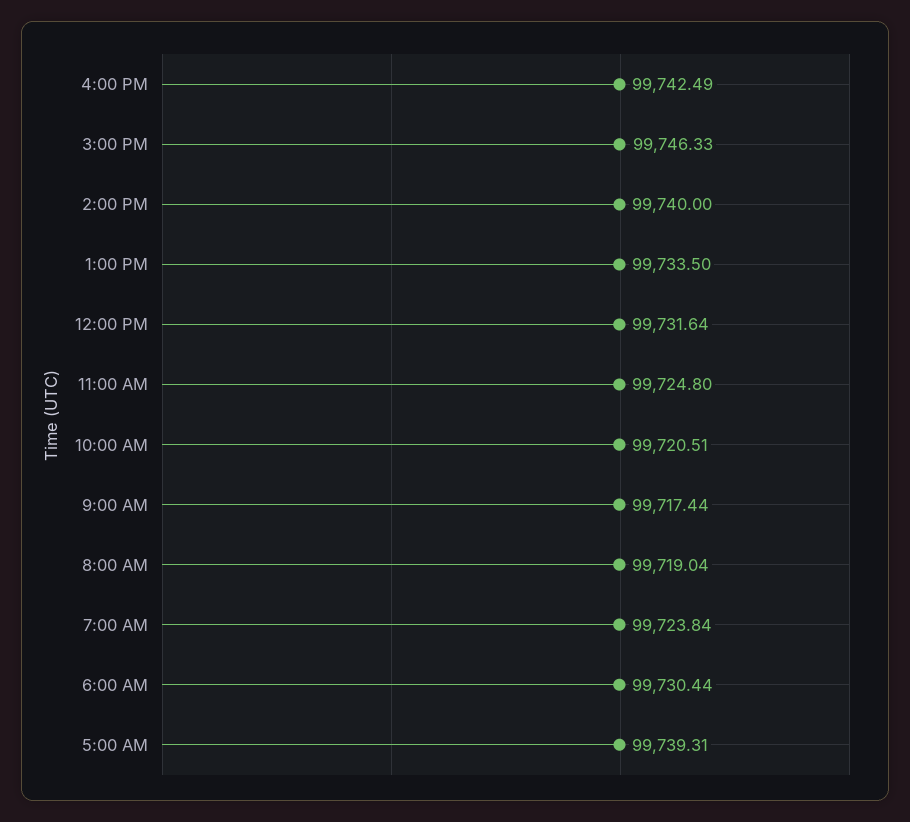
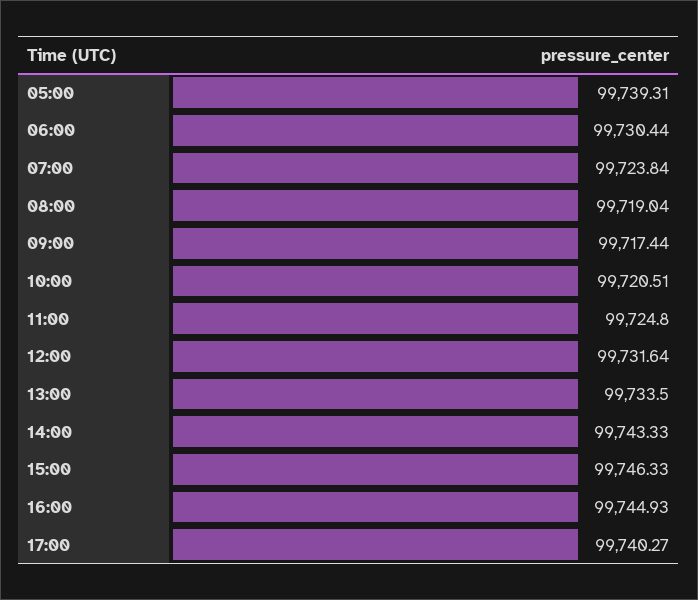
4:00 PM: 99742.49 -> 99744.93
2:00 PM: 99740 -> 99743.33
17:00: none -> 99740.27

